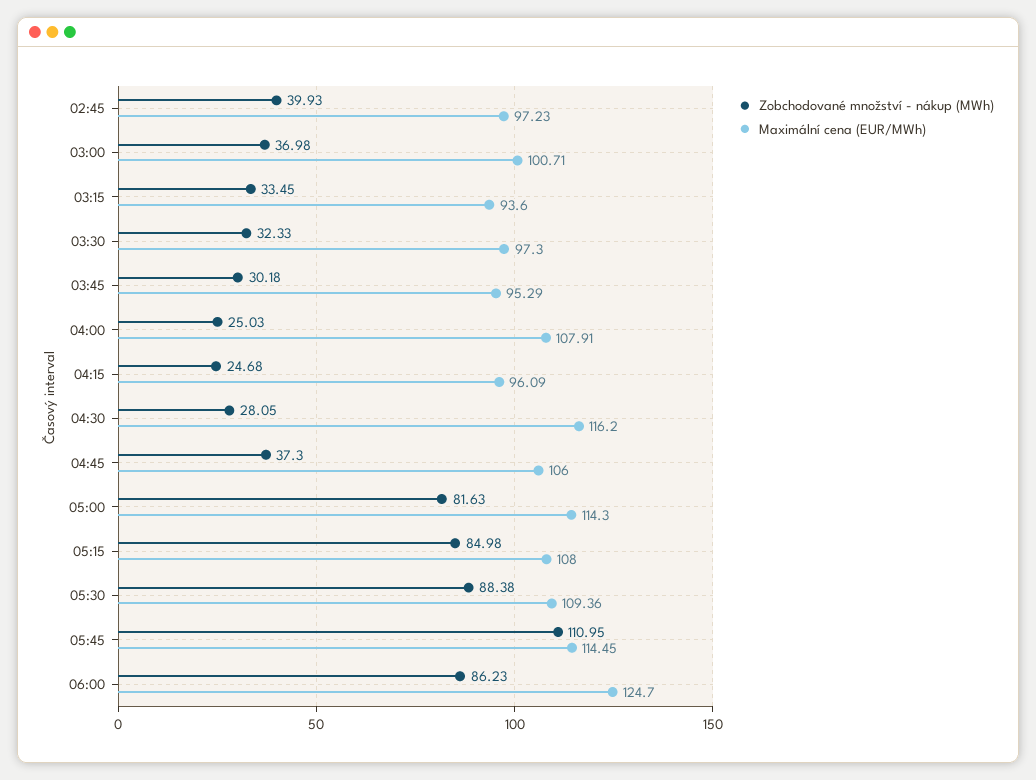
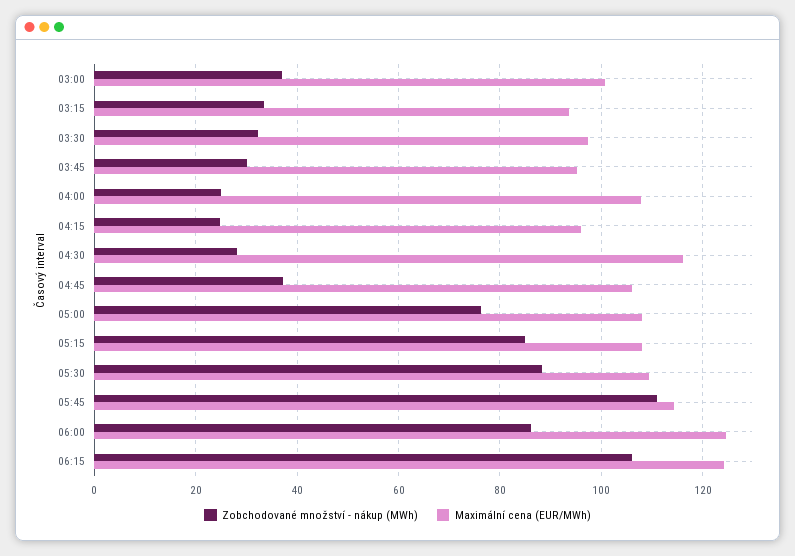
Zobchodované množství - nákup (MWh), 02:45: 39.93 -> none
Maximální cena (EUR/MWh), 02:45: 97.23 -> none
Zobchodované množství - nákup (MWh), 05:00: 81.63 -> 76
Maximální cena (EUR/MWh), 05:00: 114.3 -> 108
Zobchodované množství - nákup (MWh), 06:15: none -> 106
Maximální cena (EUR/MWh), 06:15: none -> 124

